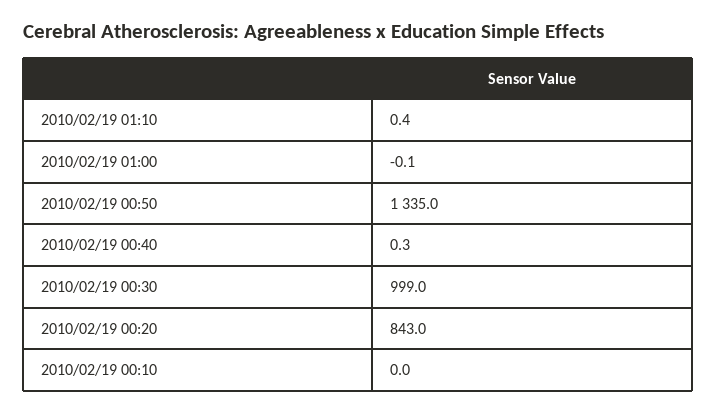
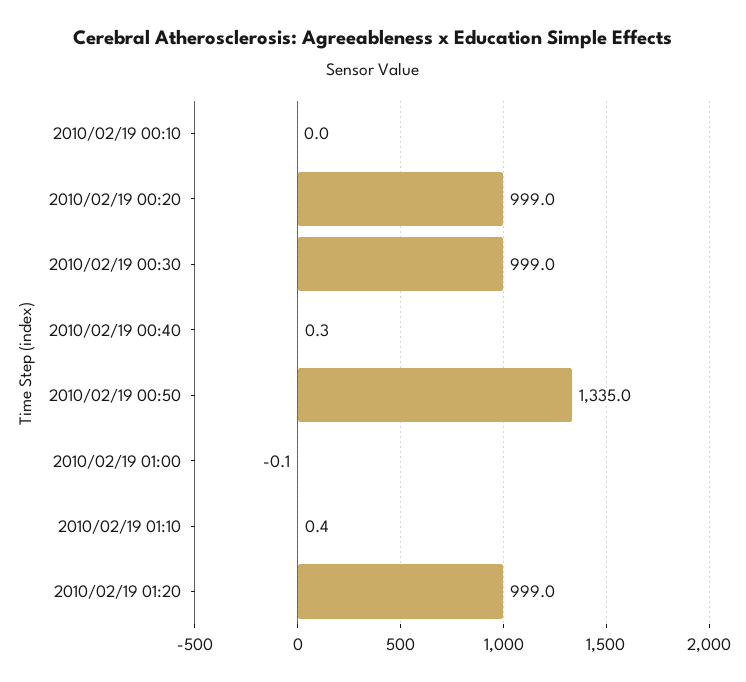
2010/02/19 00:20: 843 -> 999
2010/02/19 01:20: none -> 999

